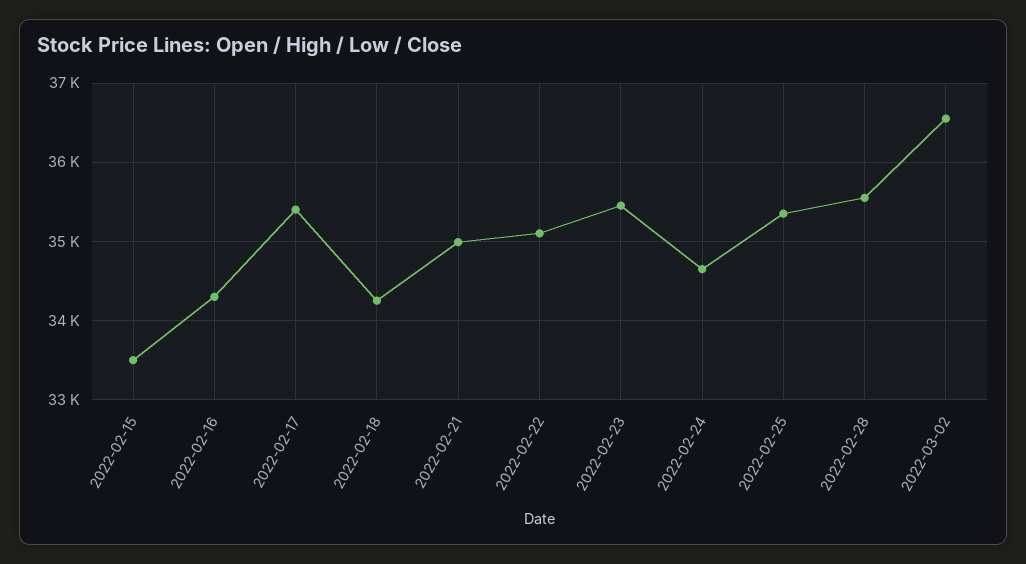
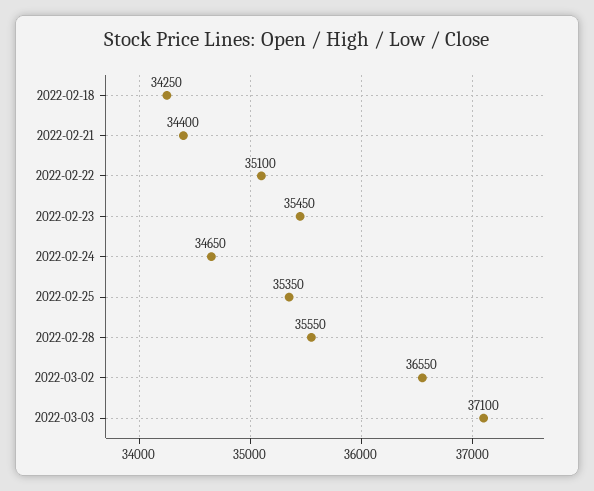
2022-02-15: 33500 -> none
2022-02-16: 34300 -> none
2022-02-17: 35400 -> none
2022-02-21: 35000 -> 34400
2022-03-03: none -> 37100

